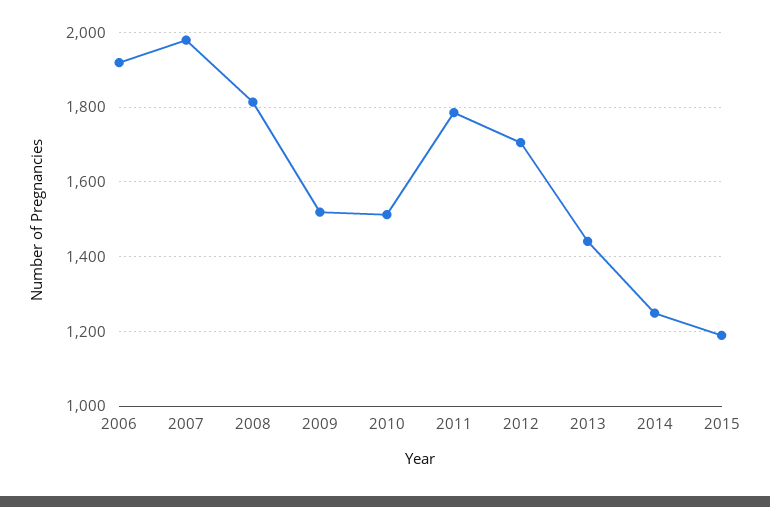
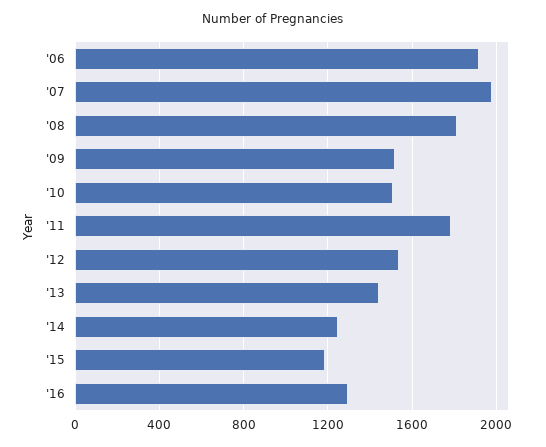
2012: 1700 -> 1550
'16: none -> 1300

